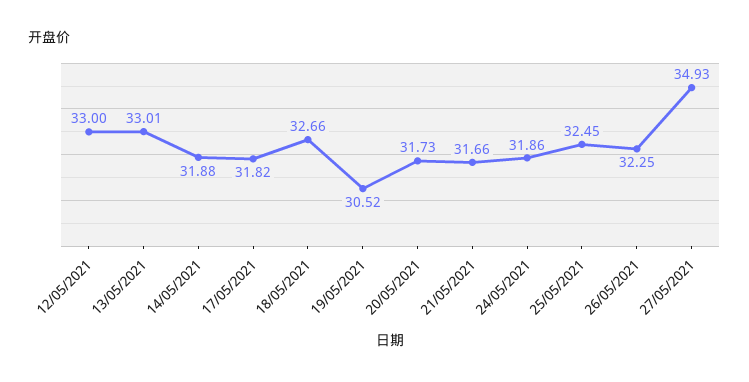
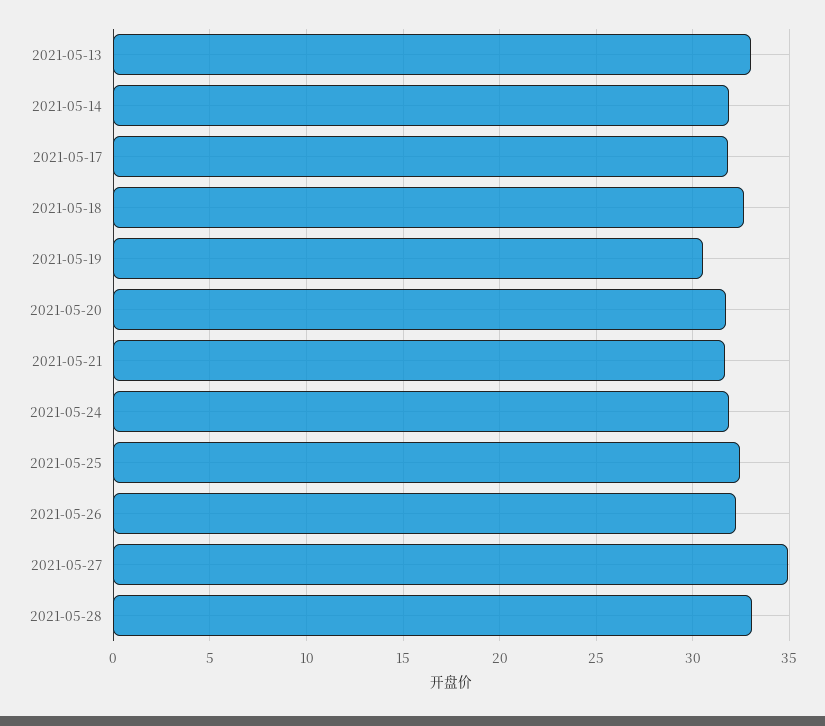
12/05/2021: 33 -> none
2021-05-28: none -> 33

